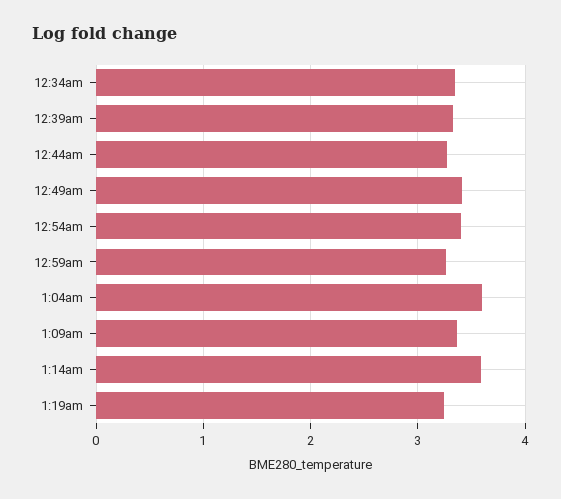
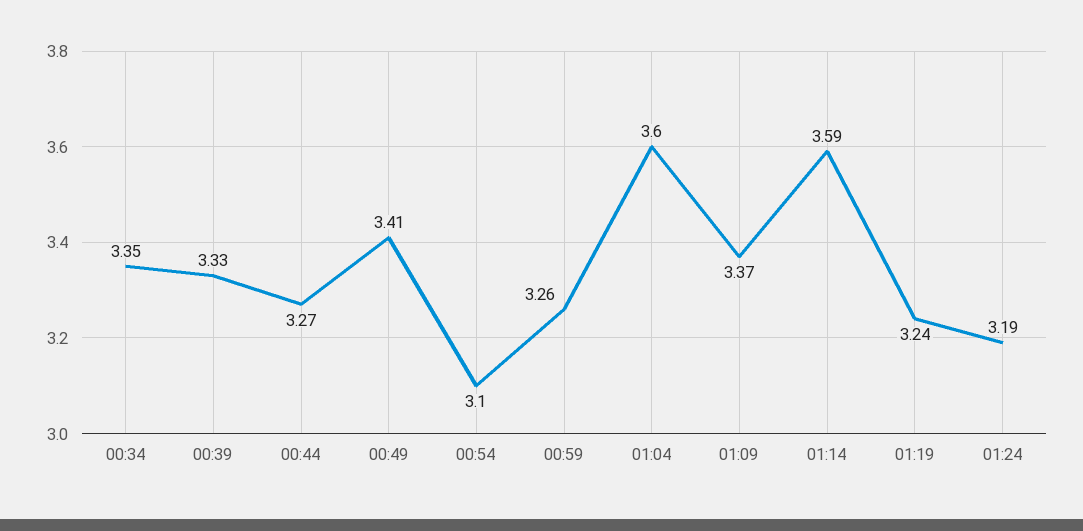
12:54am: 3.4 -> 3.1
01:24: none -> 3.19

